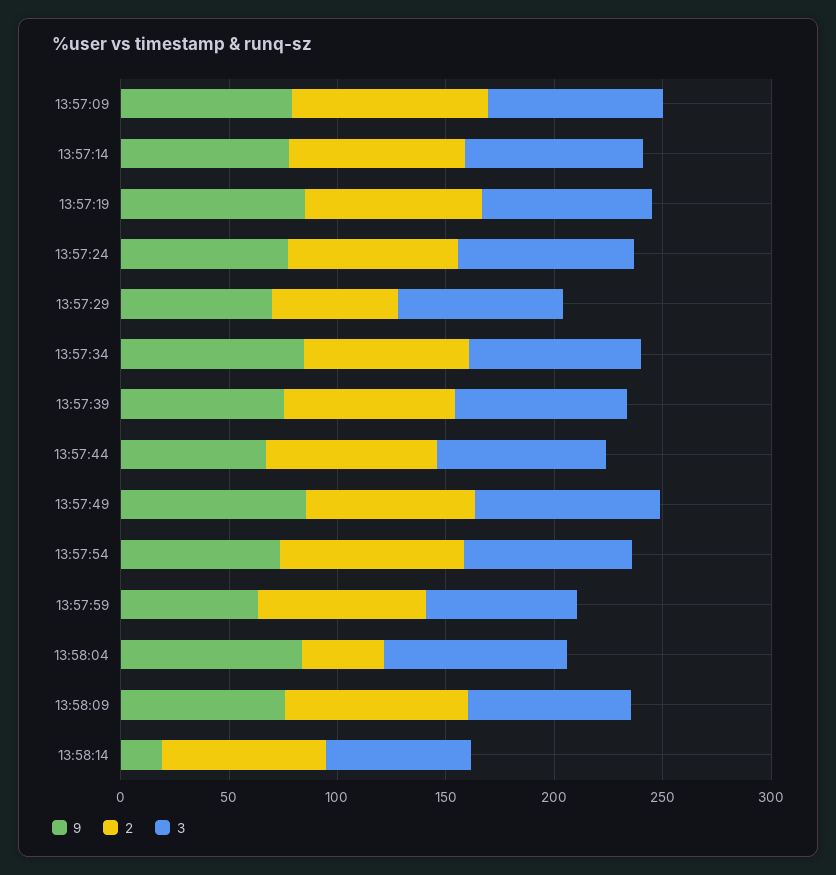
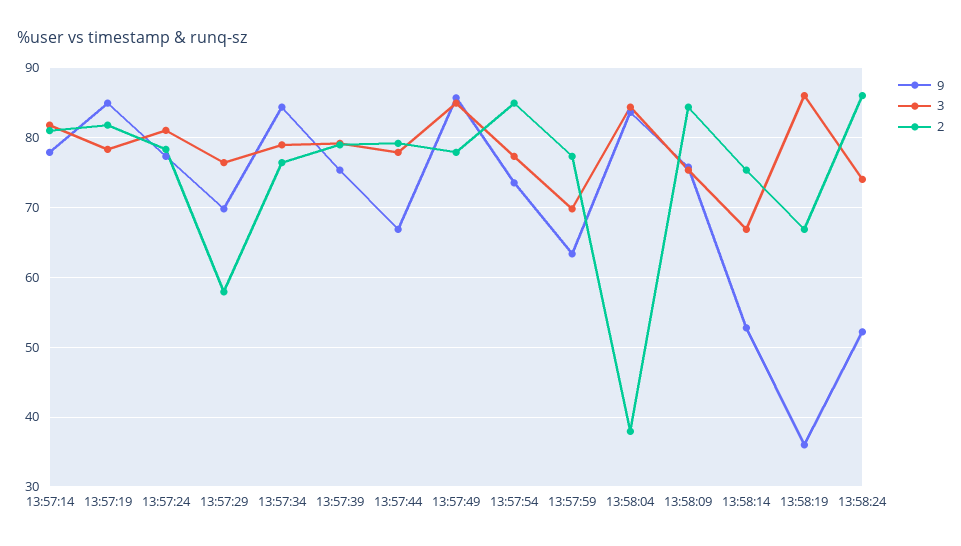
9, 13:57:09: 80 -> none
2, 13:57:09: 90 -> none
3, 13:57:09: 80 -> none
9, 13:58:14: 20 -> 53
9, 13:58:19: none -> 36
3, 13:58:19: none -> 86
2, 13:58:19: none -> 67
9, 13:58:24: none -> 52
3, 13:58:24: none -> 74
2, 13:58:24: none -> 86

